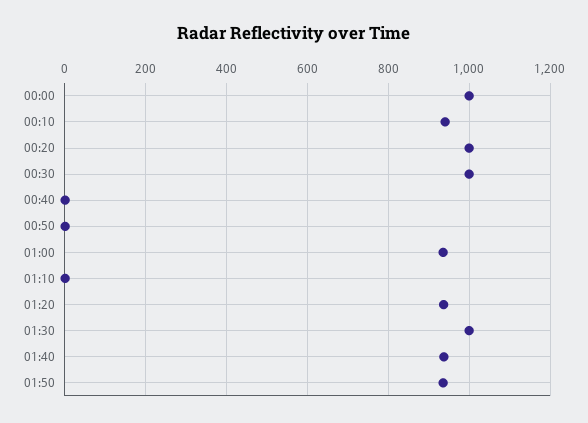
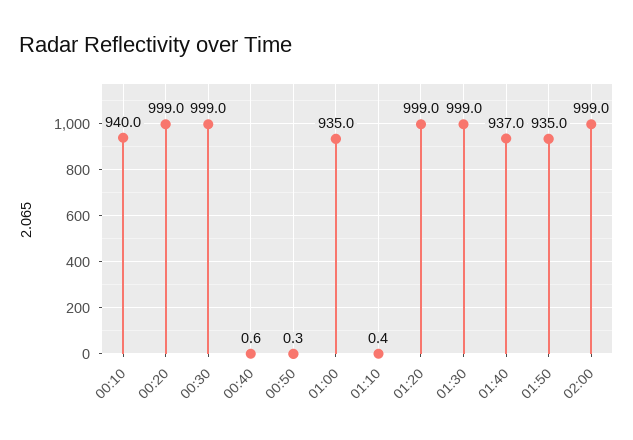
00:00: 1000 -> none
01:20: 940 -> 999
02:00: none -> 999

